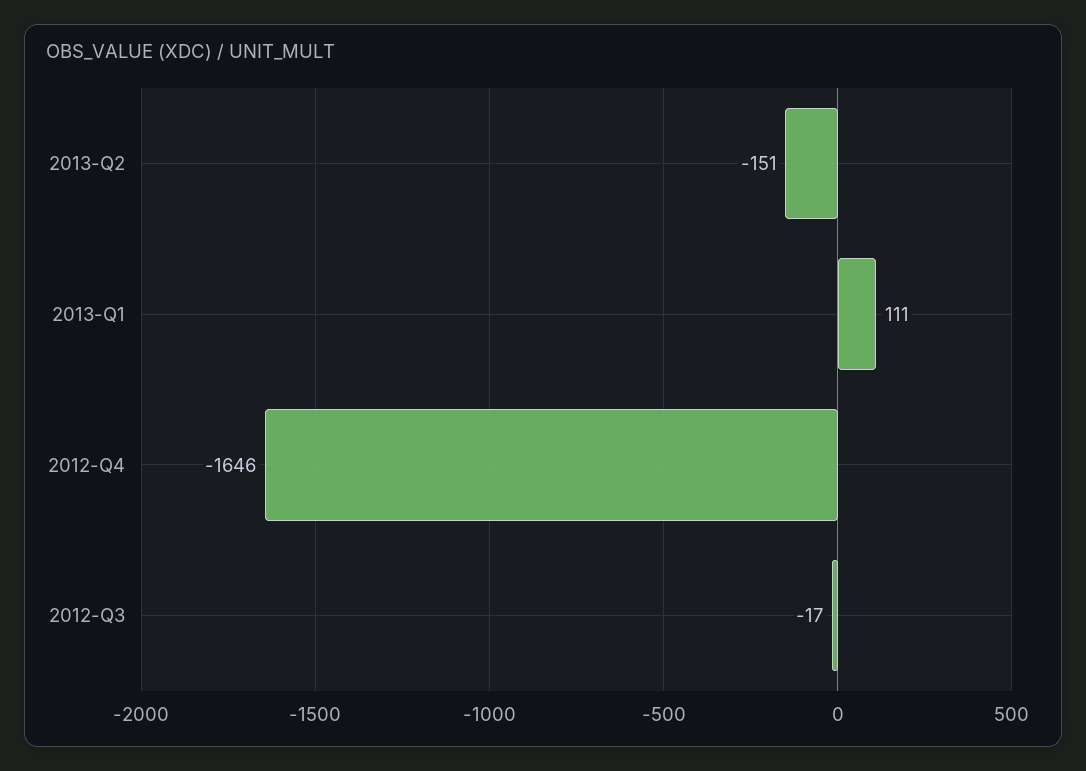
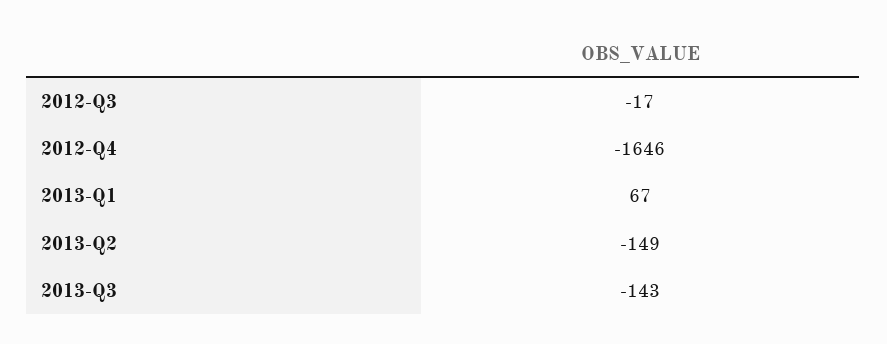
2013-Q2: -151 -> -149
2013-Q1: 111 -> 67
2013-Q3: none -> -143

